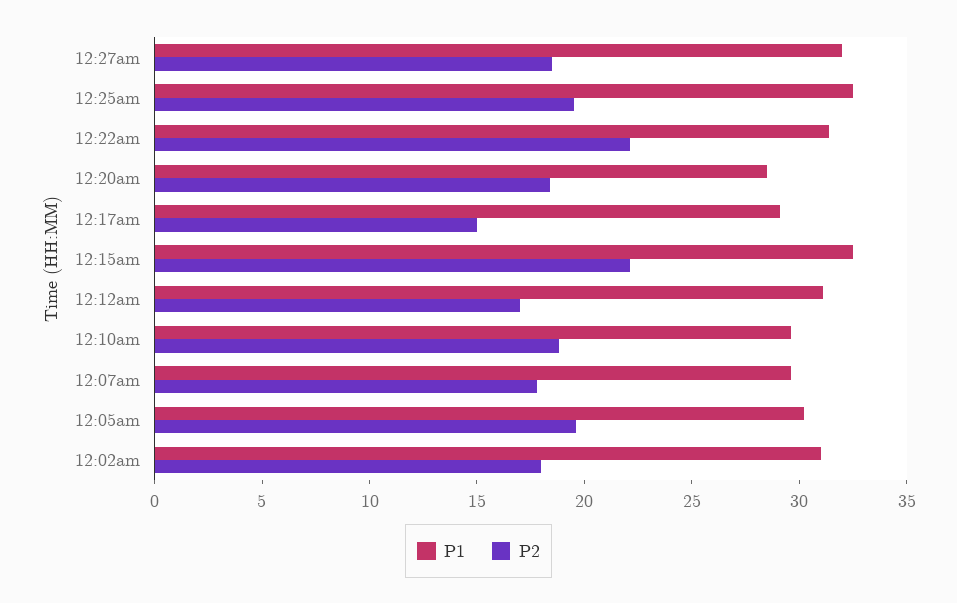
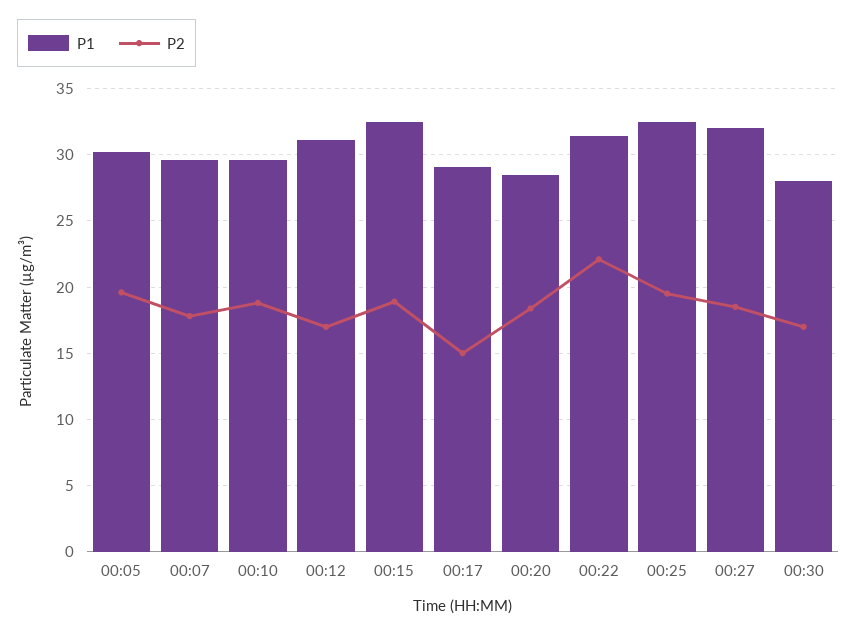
P2, 12:15am: 22 -> 19
P1, 12:02am: 31 -> none
P2, 12:02am: 18 -> none
P1, 00:30: none -> 28
P2, 00:30: none -> 17

